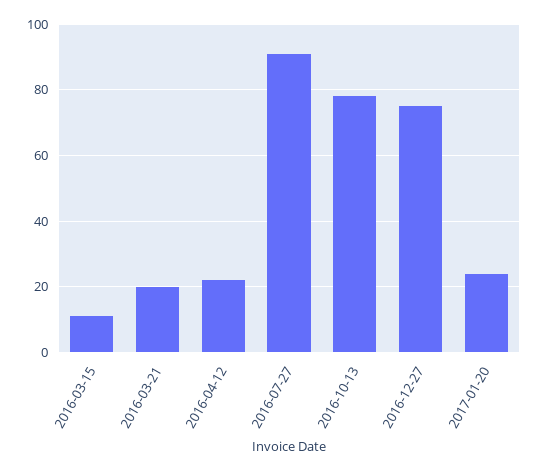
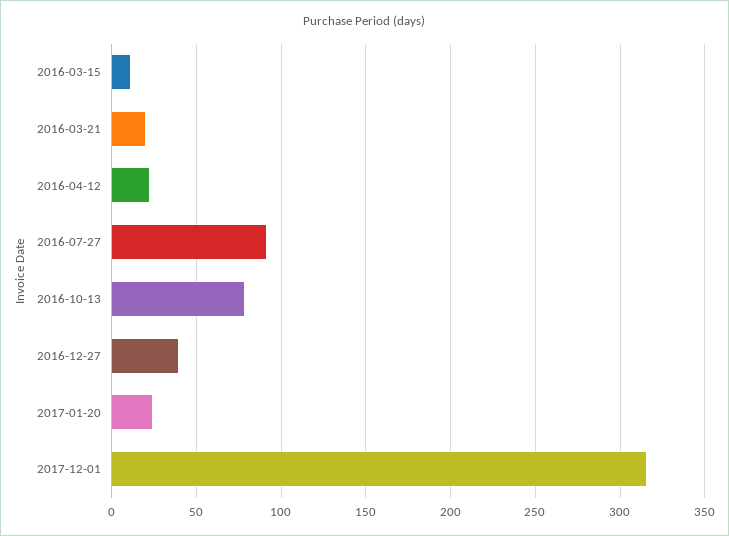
2016-12-27: 75 -> 40
2017-12-01: none -> 315

